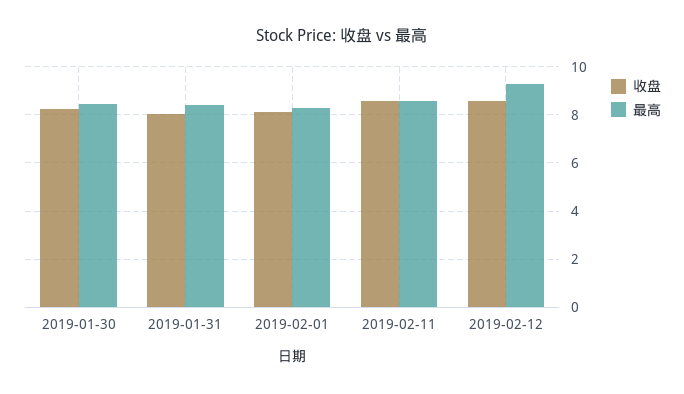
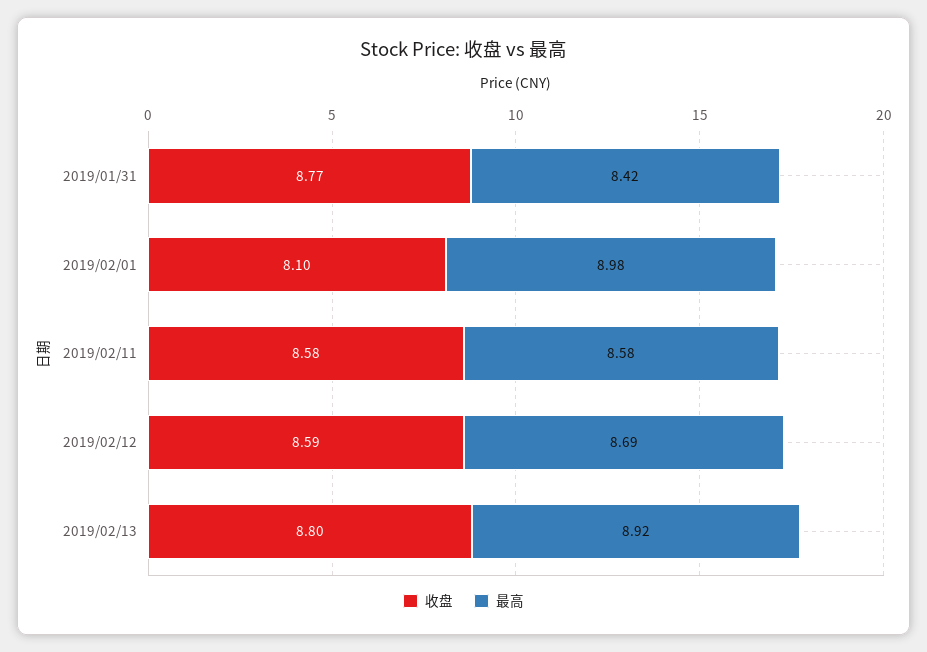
收盘, 2019-01-30: 8.25 -> none
最高, 2019-01-30: 8.5 -> none
收盘, 2019-01-31: 8 -> 8.77
最高, 2019-02-01: 8.25 -> 8.98
最高, 2019-02-12: 9.25 -> 8.69
收盘, 2019/02/13: none -> 8.8
最高, 2019/02/13: none -> 8.92

